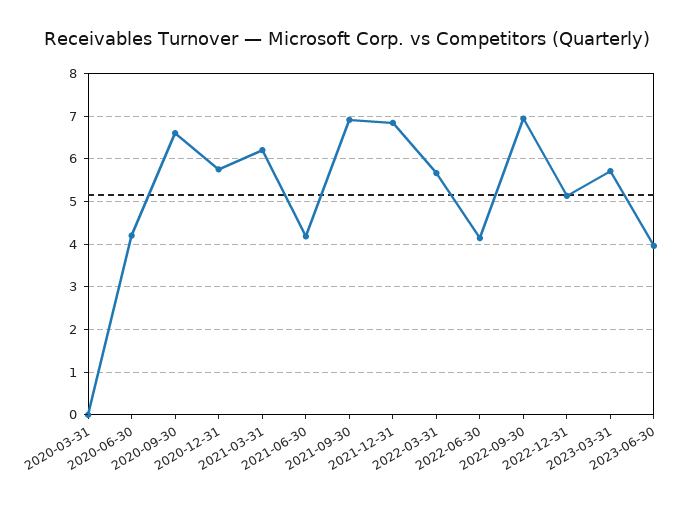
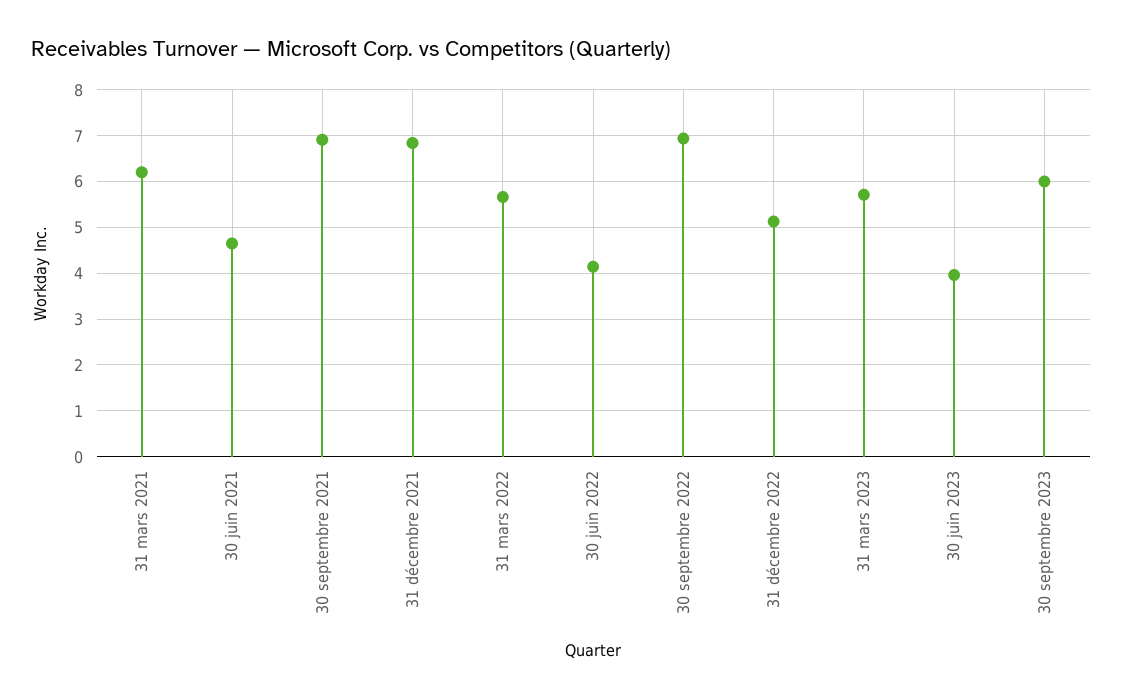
2020-03-31: 0 -> none
2020-06-30: 4.2 -> none
2020-09-30: 6.6 -> none
2020-12-31: 5.8 -> none
2021-06-30: 4.2 -> 4.6
30 septembre 2023: none -> 6

